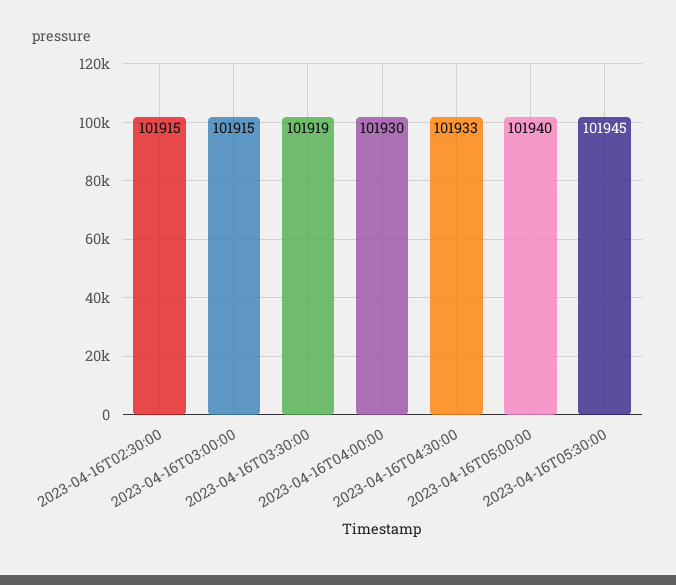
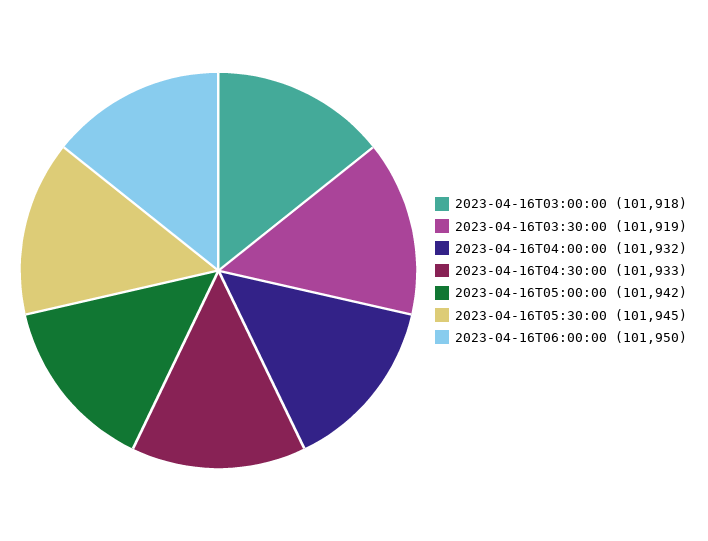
2023-04-16T02:30:00: 101915 -> none
2023-04-16T03:00:00: 101915 -> 101918
2023-04-16T04:00:00: 101930 -> 101932
2023-04-16T05:00:00: 101940 -> 101942
2023-04-16T06:00:00: none -> 101950

